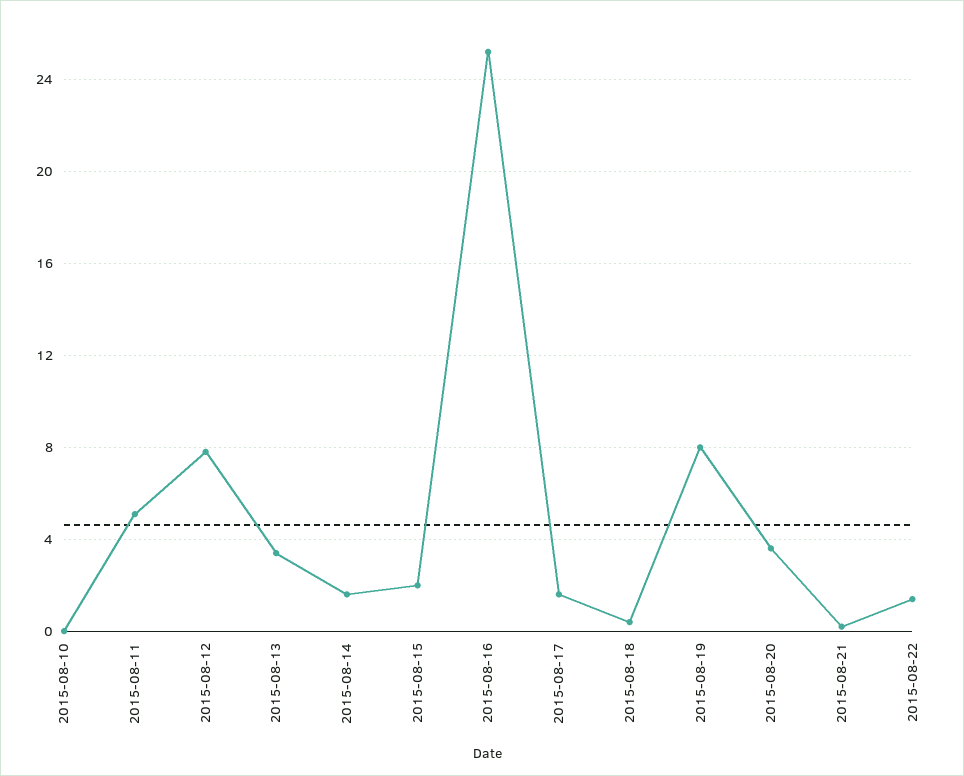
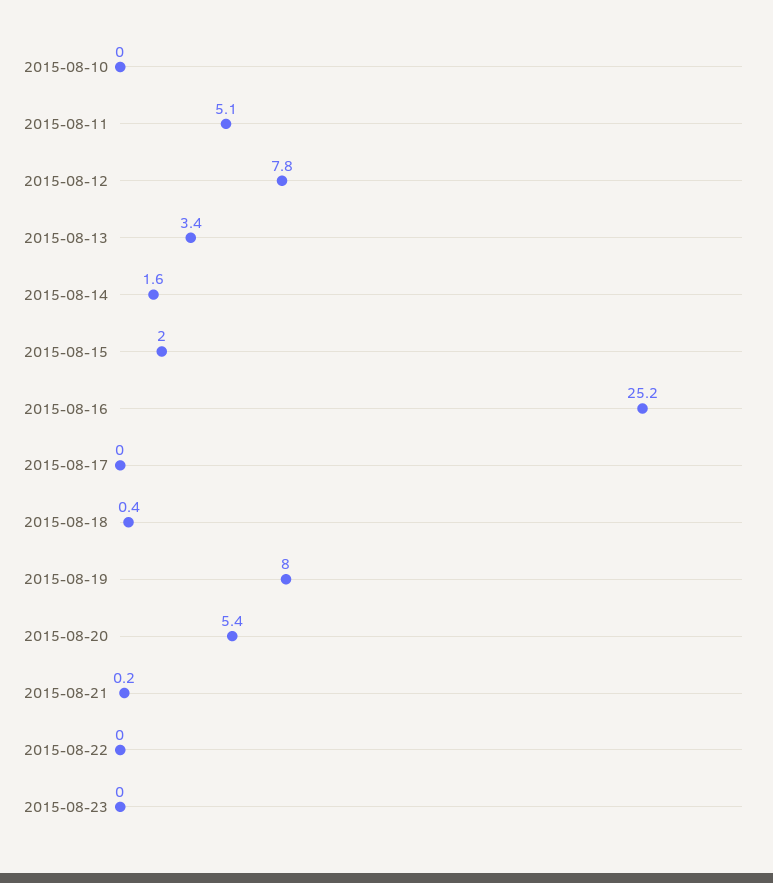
2015-08-17: 1.5 -> 0
2015-08-20: 3.5 -> 5.4
2015-08-22: 1.5 -> 0
2015-08-23: none -> 0

